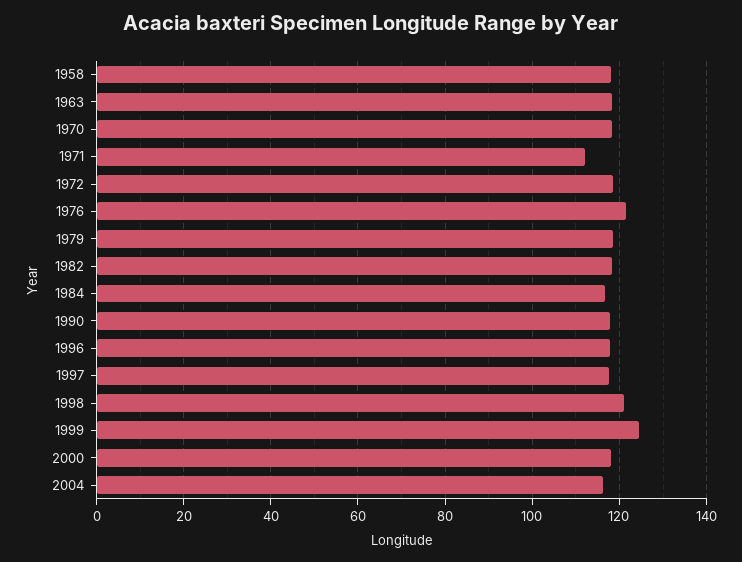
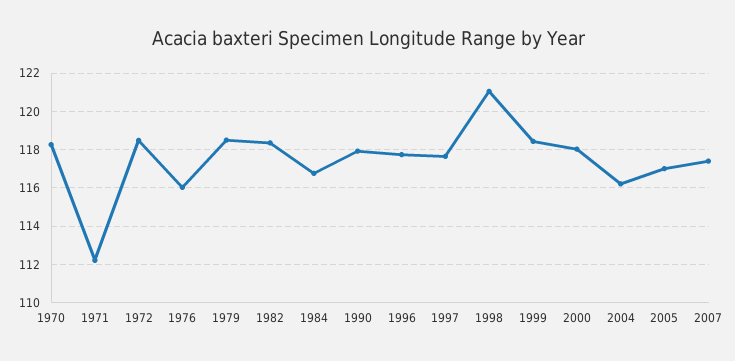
1958: 118 -> none
1963: 118 -> none
1976: 122 -> 116
1999: 124 -> 118.5
2005: none -> 117
2007: none -> 117.5

